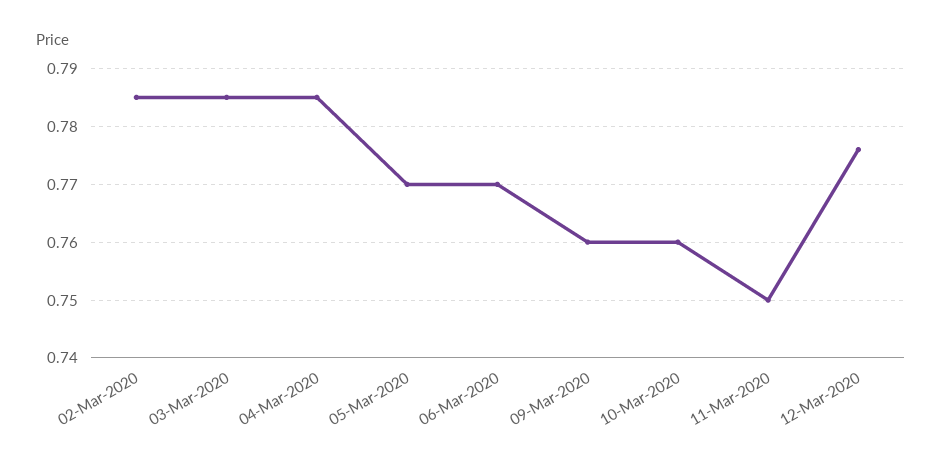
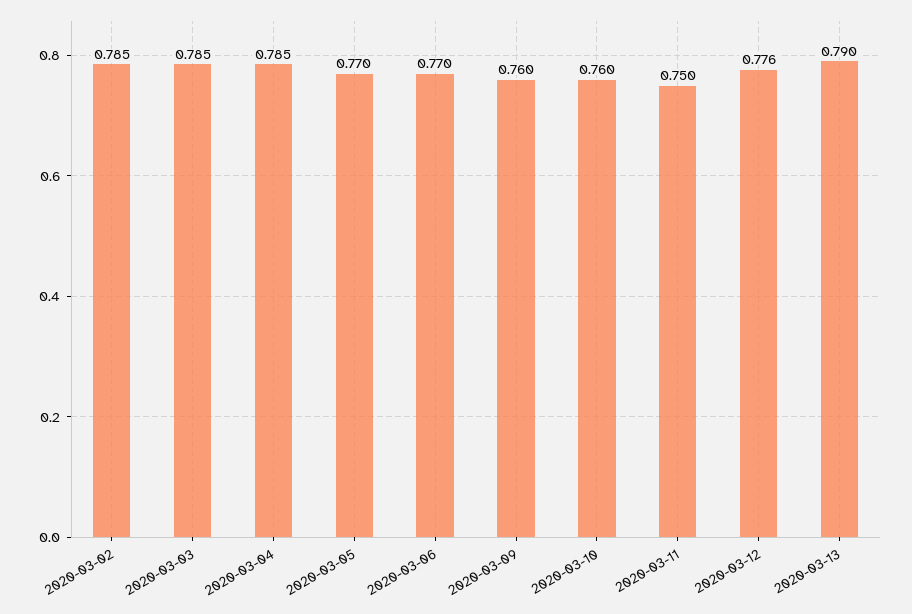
2020-03-13: none -> 0.79

